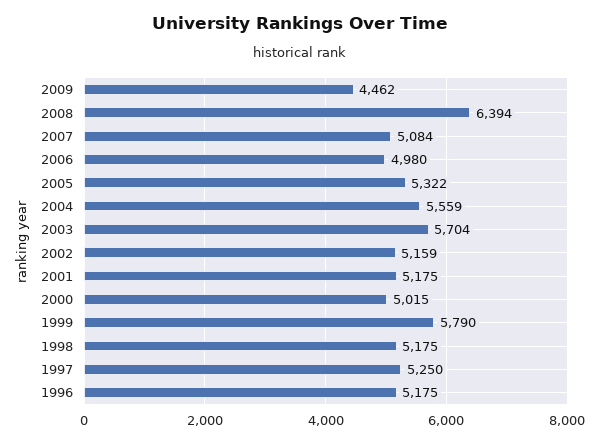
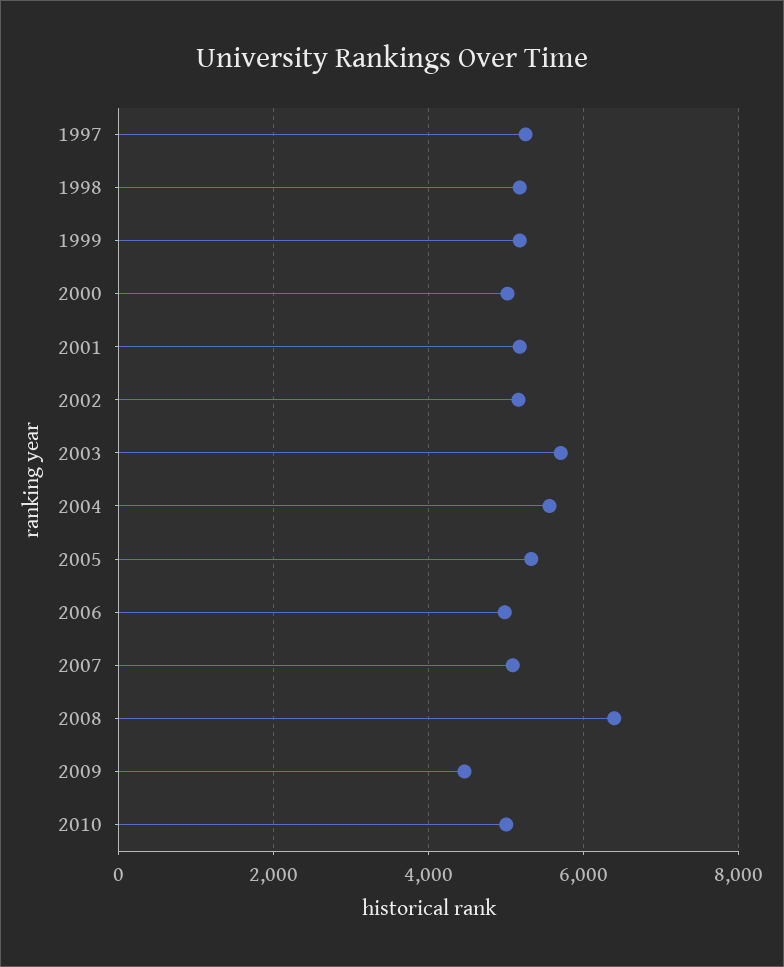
1999: 5790 -> 5200
1996: 5175 -> none
2010: none -> 5000

